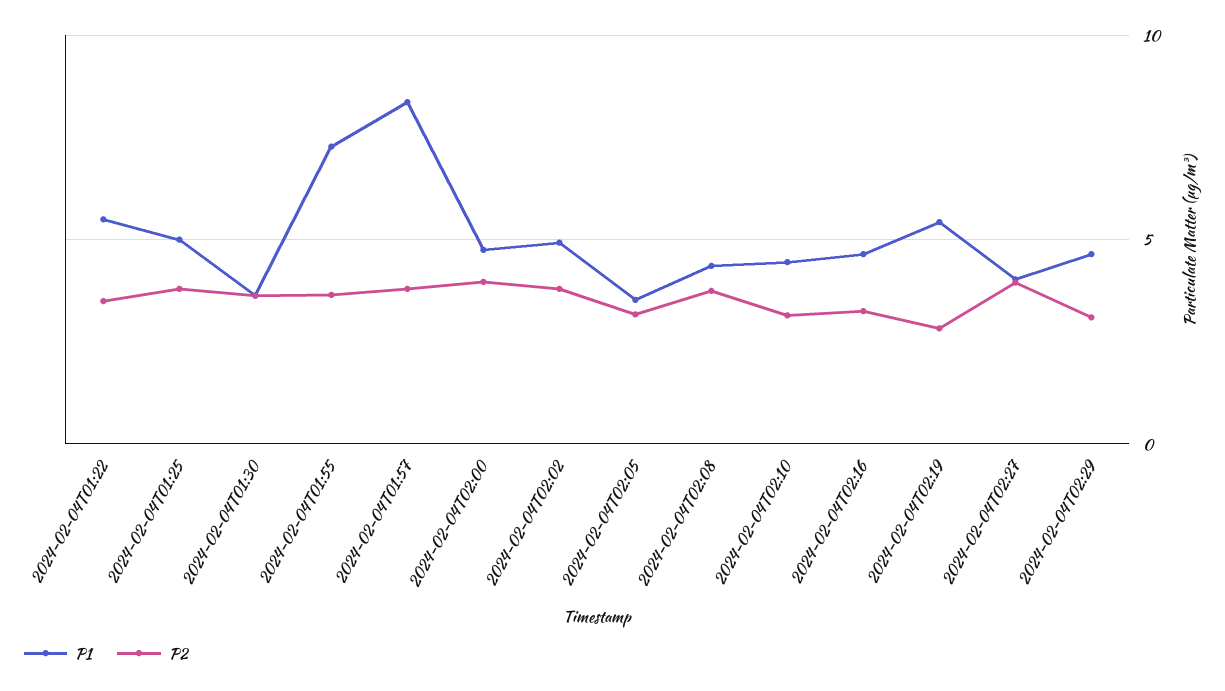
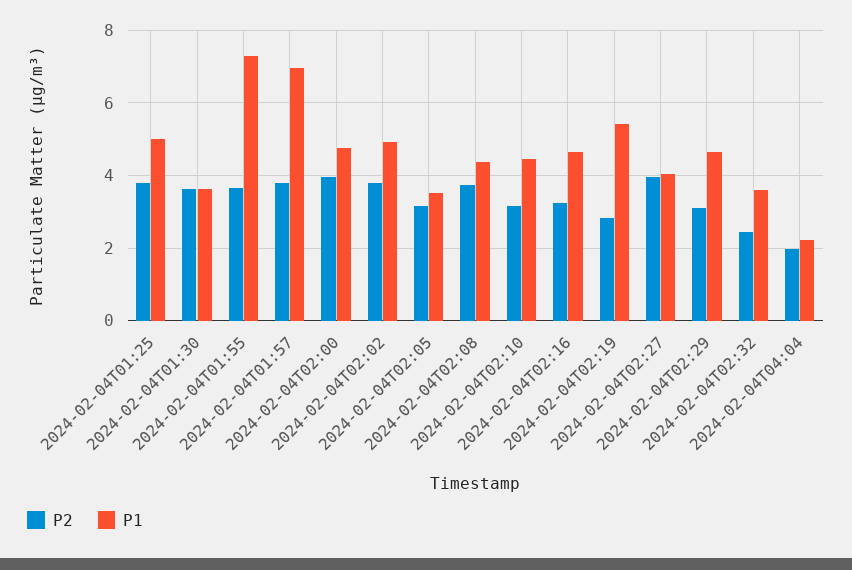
P1, 2024-02-04T01:22: 5.5 -> none
P2, 2024-02-04T01:22: 3.5 -> none
P1, 2024-02-04T01:57: 8.5 -> 7
P2, 2024-02-04T02:32: none -> 2.4
P1, 2024-02-04T02:32: none -> 3.6
P2, 2024-02-04T04:04: none -> 2
P1, 2024-02-04T04:04: none -> 2.2

